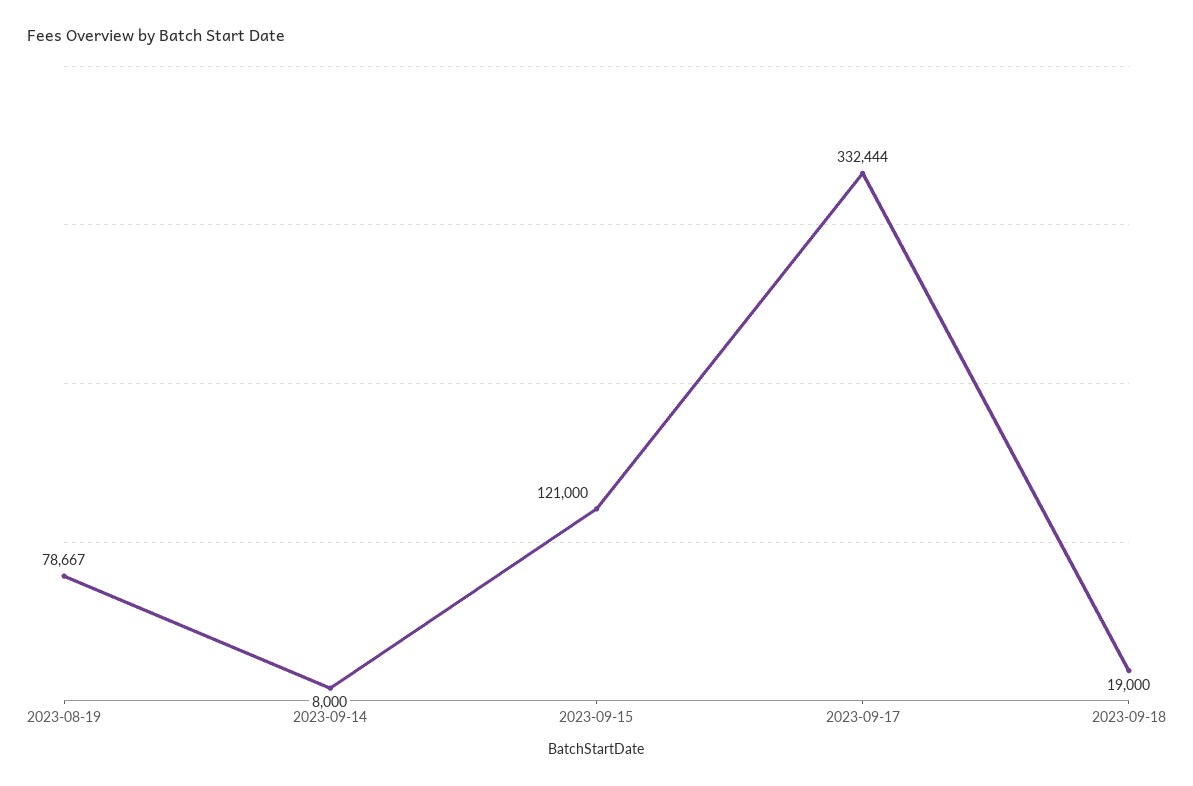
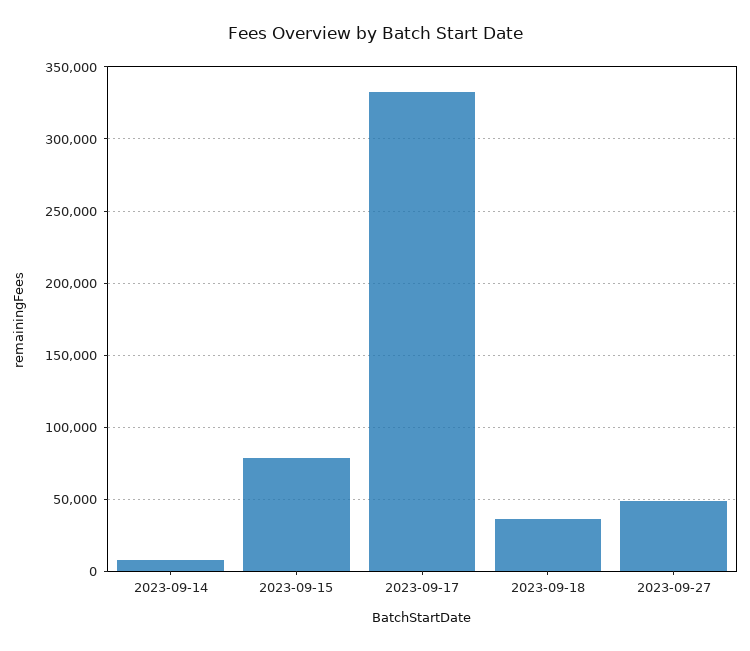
2023-08-19: 78667 -> none
2023-09-15: 121000 -> 80000
2023-09-18: 19000 -> 35000
2023-09-27: none -> 50000

